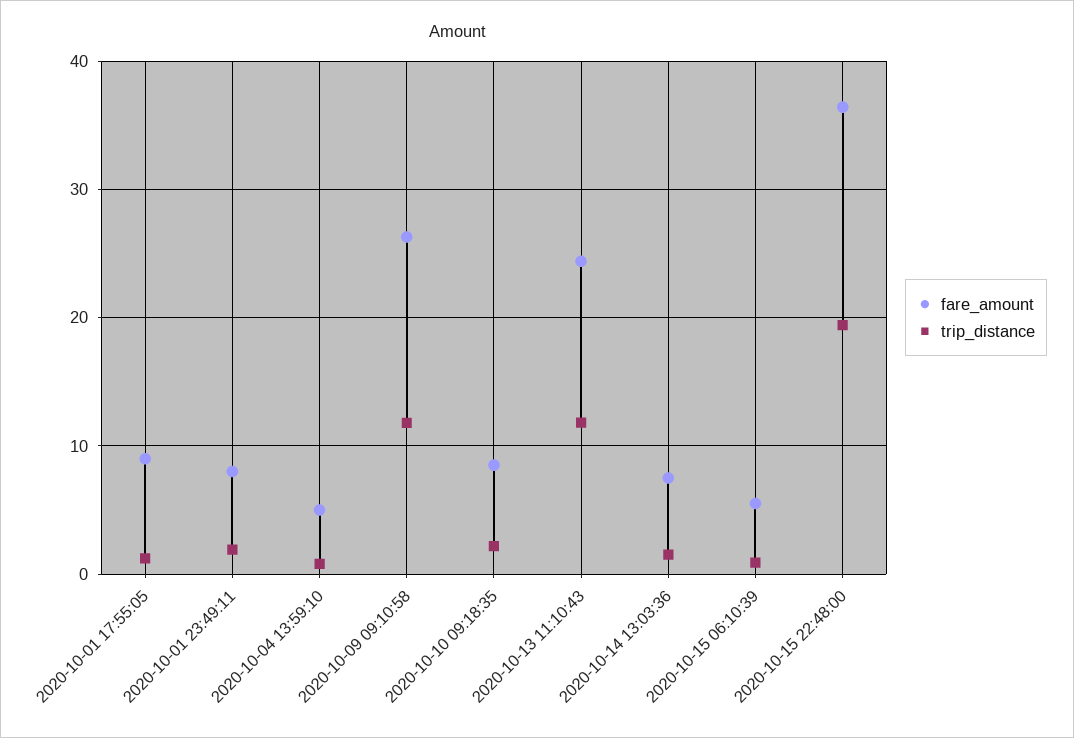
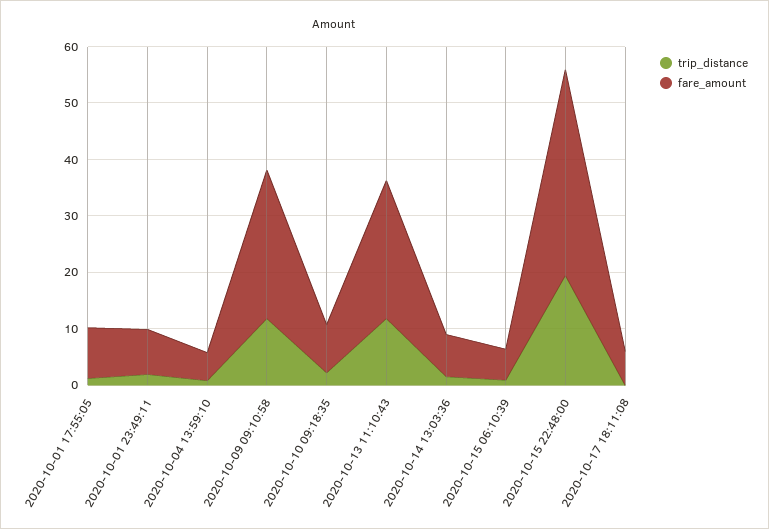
trip_distance, 2020-10-17 18:11:08: none -> 0
fare_amount, 2020-10-17 18:11:08: none -> 6

